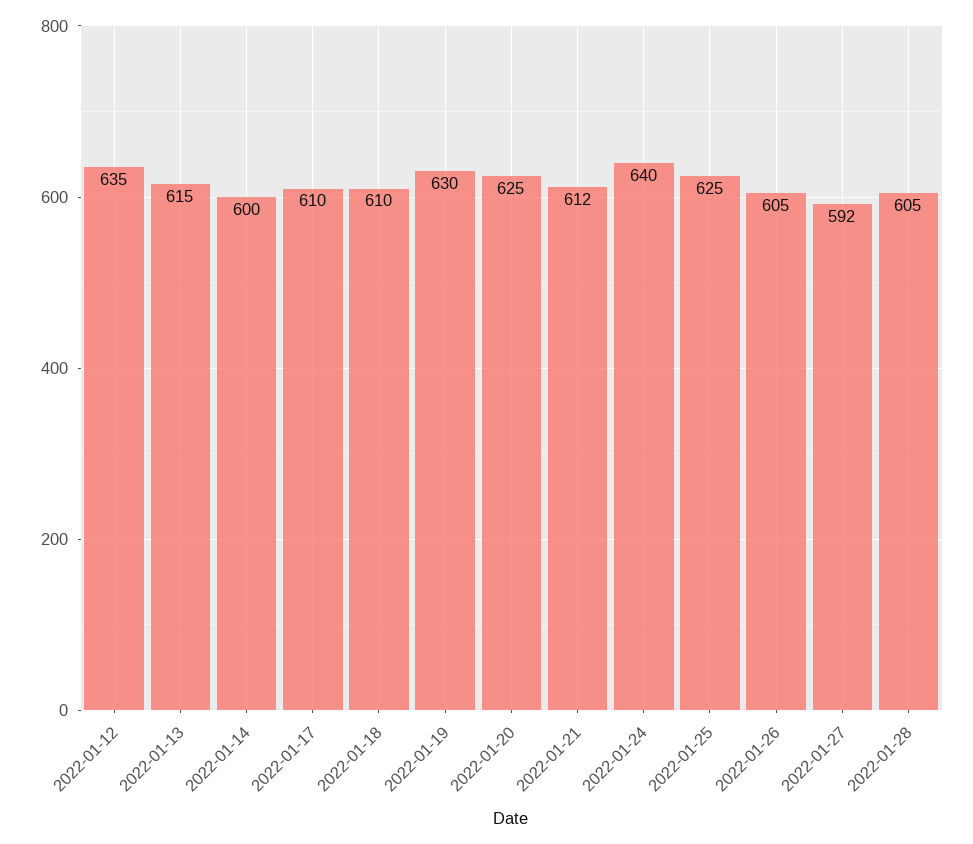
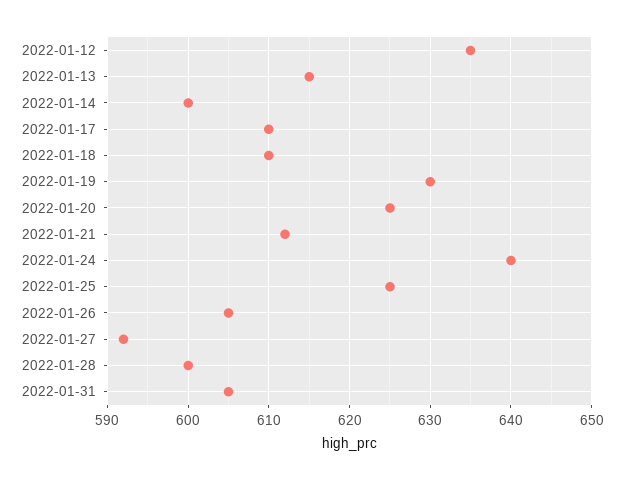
2022-01-28: 605 -> 600
2022-01-31: none -> 605

